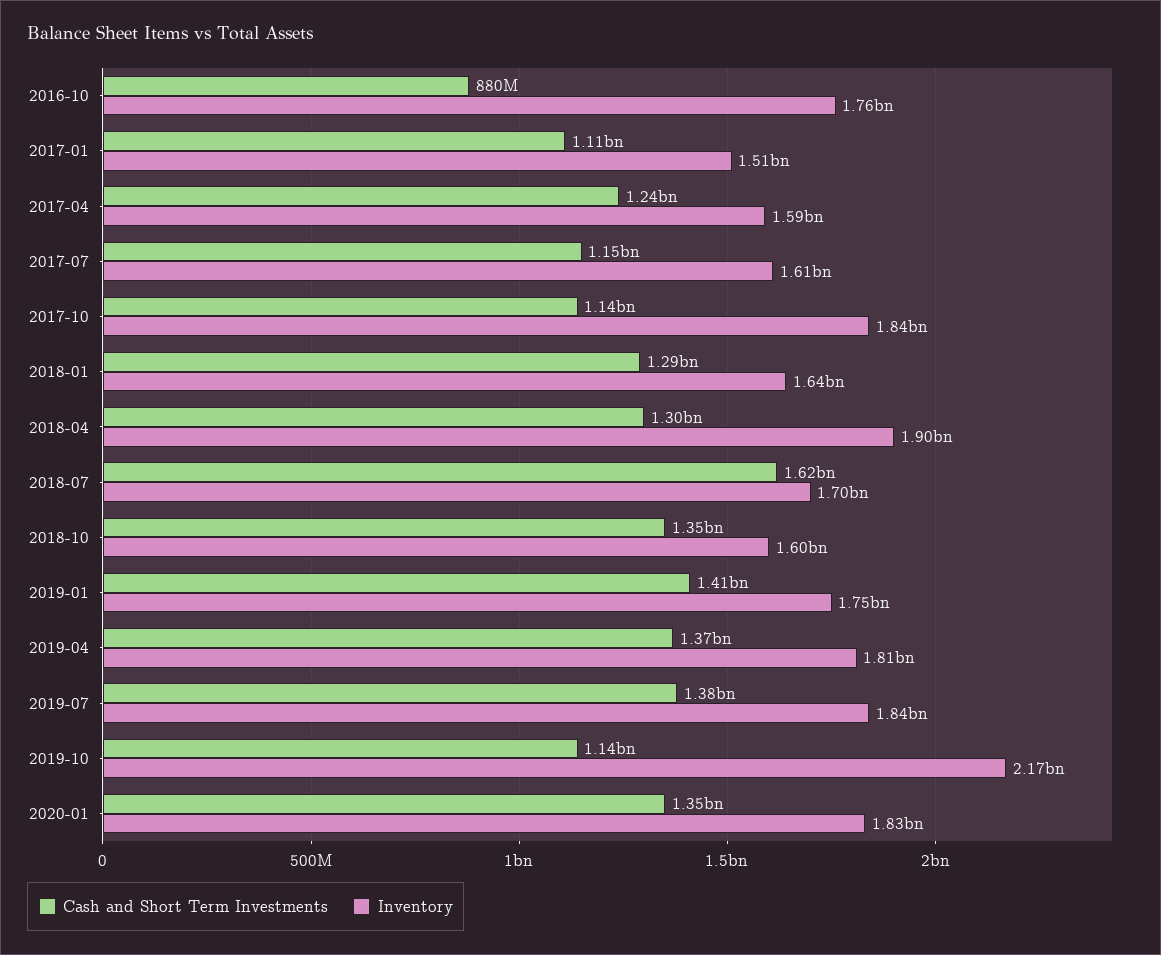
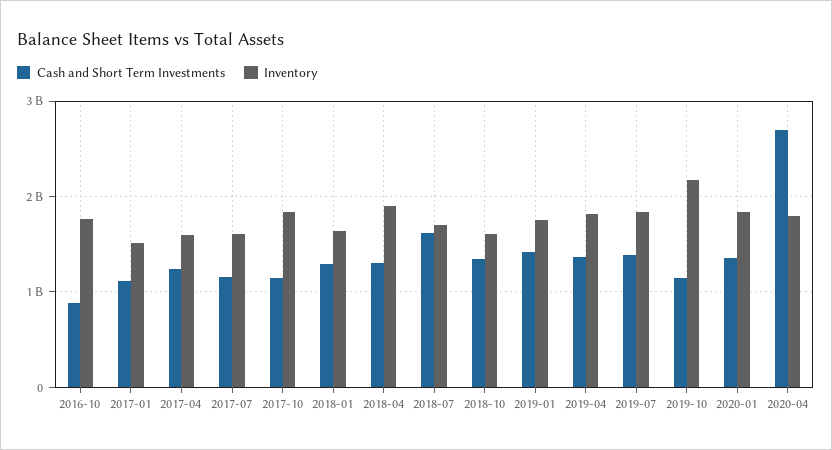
Cash and Short Term Investments, 2020-04: none -> 2700000000
Inventory, 2020-04: none -> 1800000000

